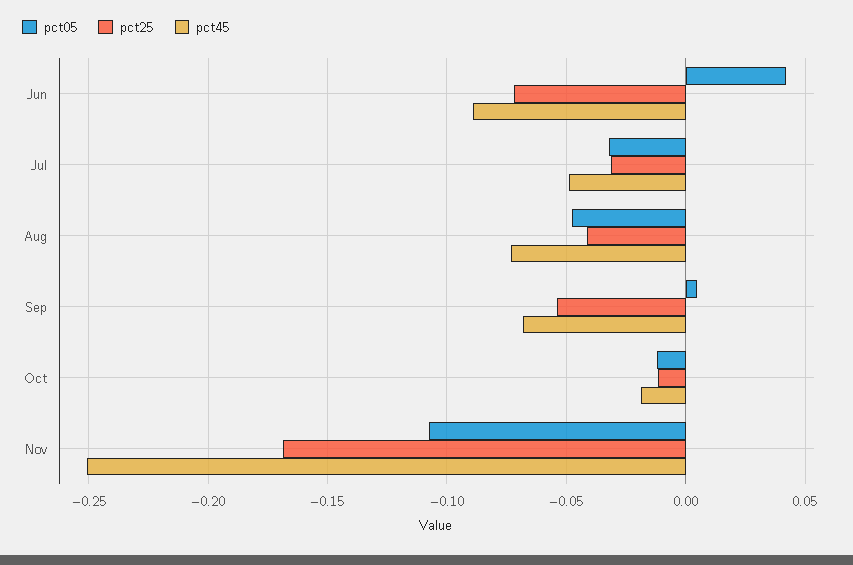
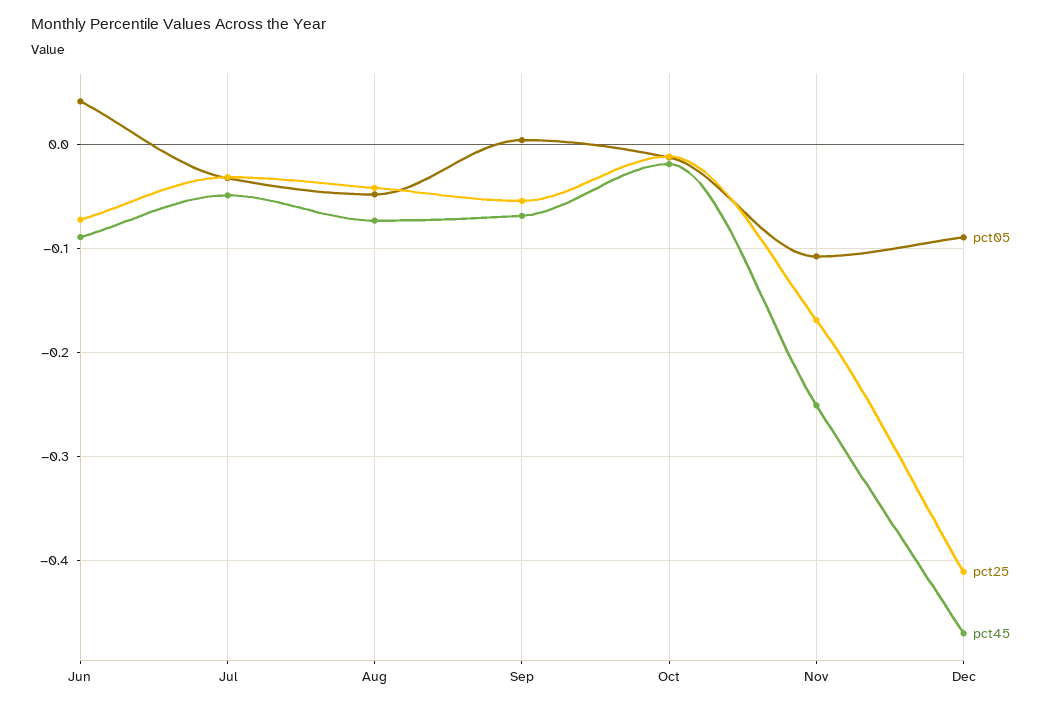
pct05, Dec: none -> -0.09
pct25, Dec: none -> -0.41
pct45, Dec: none -> -0.47

